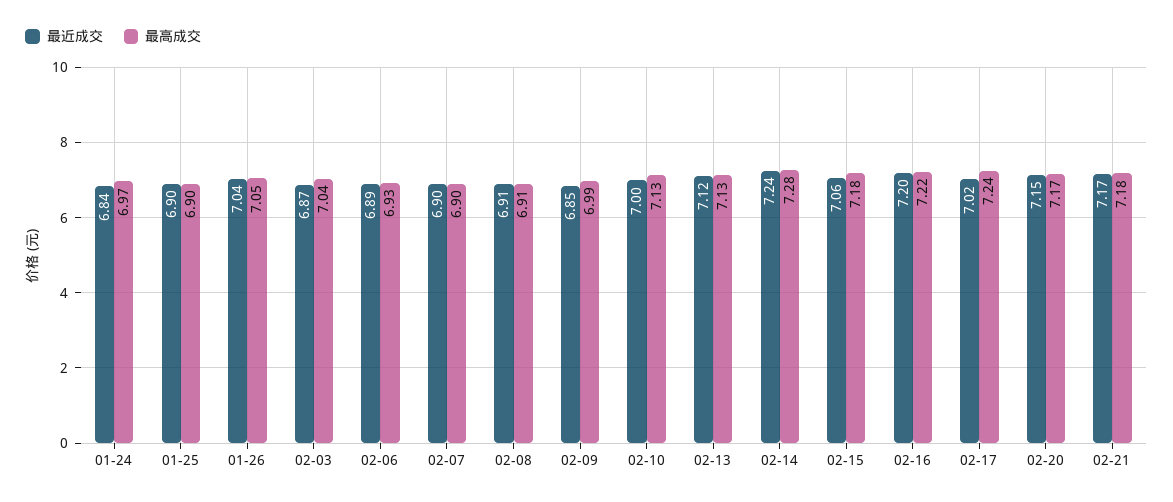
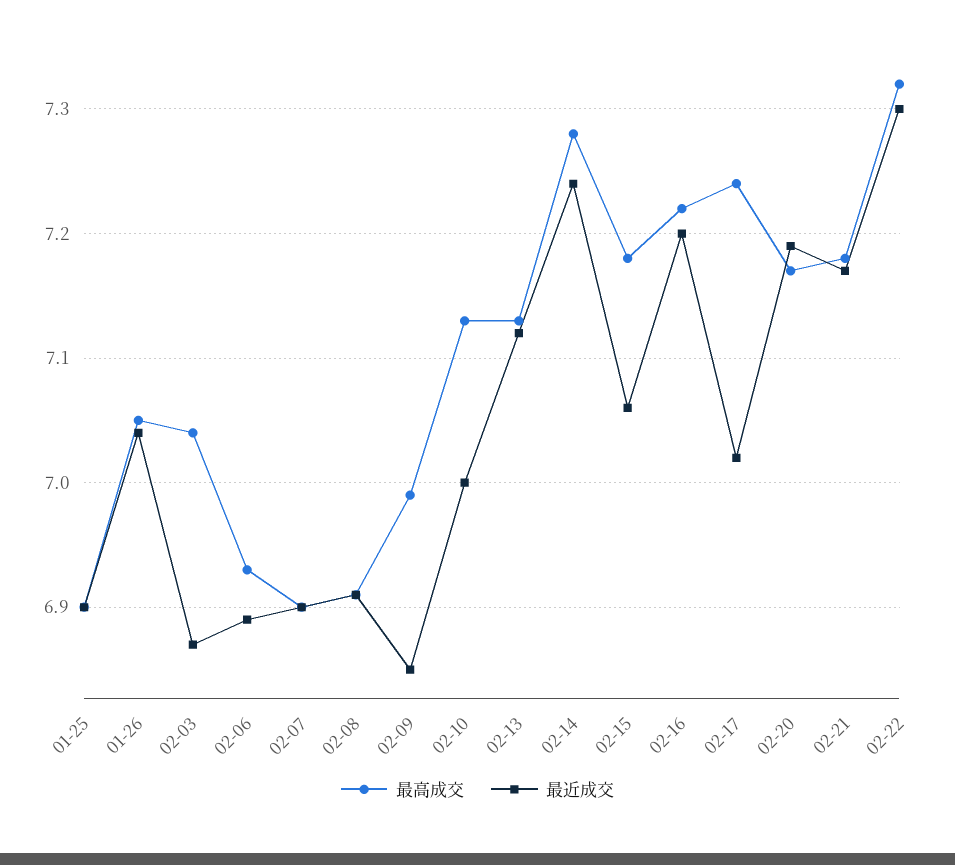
最近成交, 01-24: 6.84 -> none
最高成交, 01-24: 6.97 -> none
最近成交, 02-20: 7.15 -> 7.19
最高成交, 02-22: none -> 7.32
最近成交, 02-22: none -> 7.3

